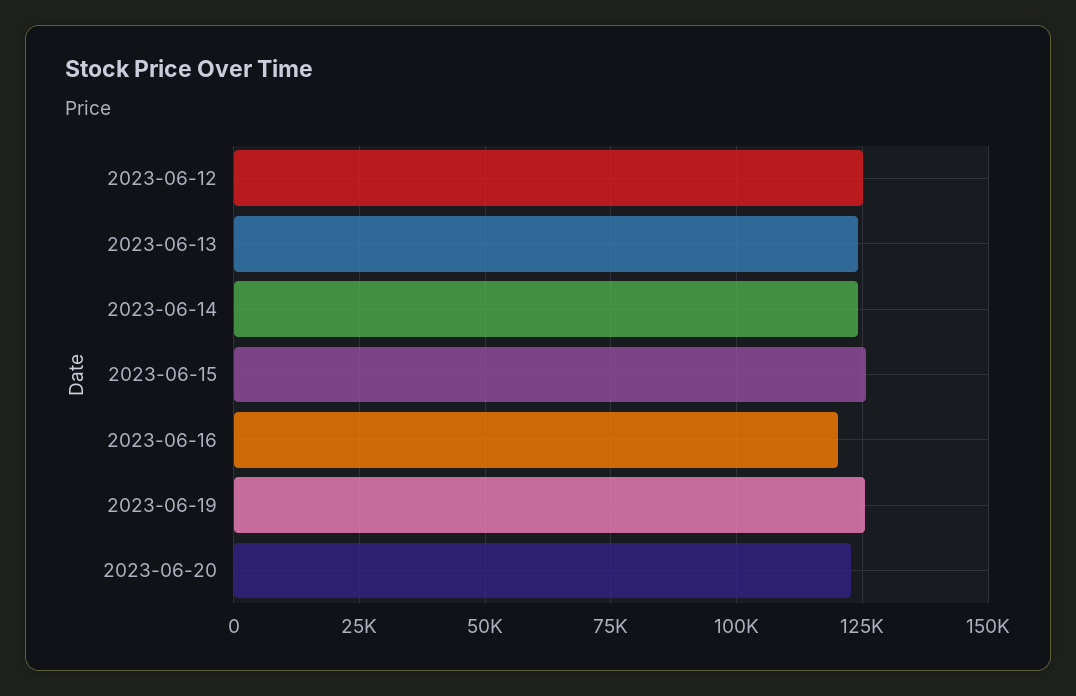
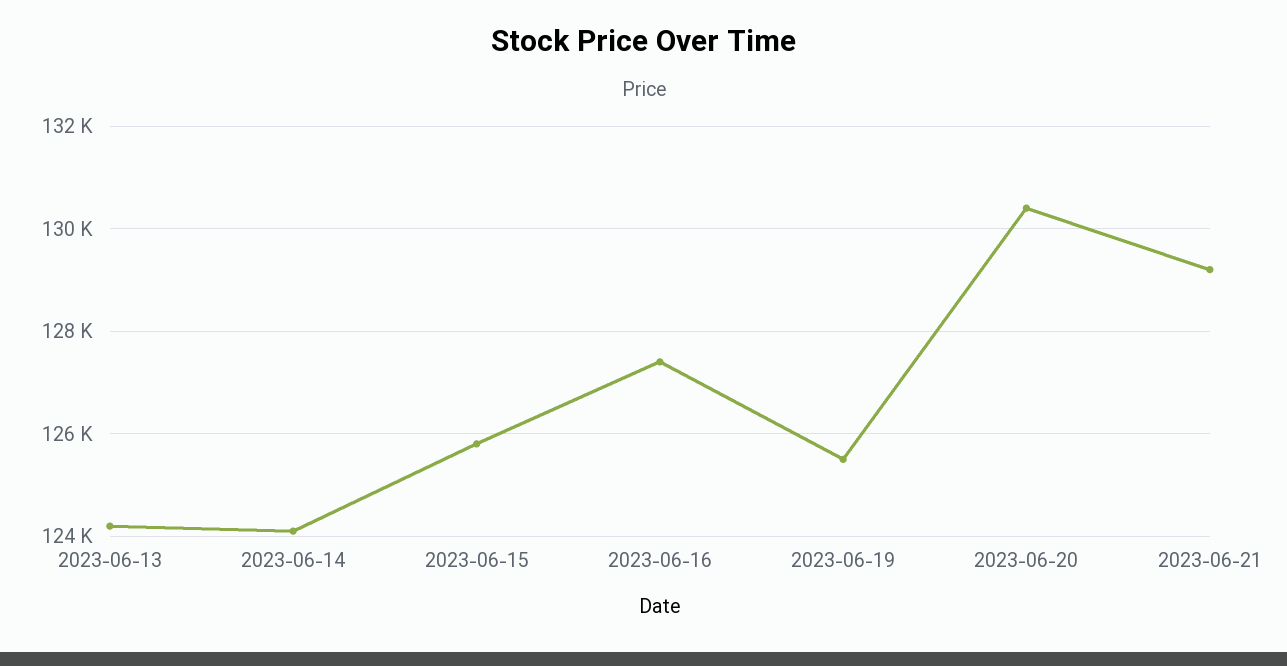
2023-06-12: 125000 -> none
2023-06-16: 120000 -> 127400
2023-06-20: 122500 -> 130400
2023-06-21: none -> 129200

